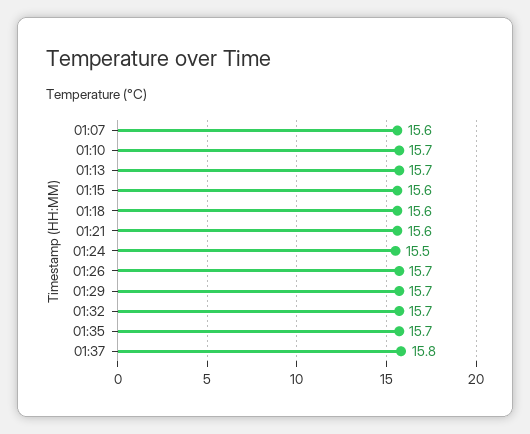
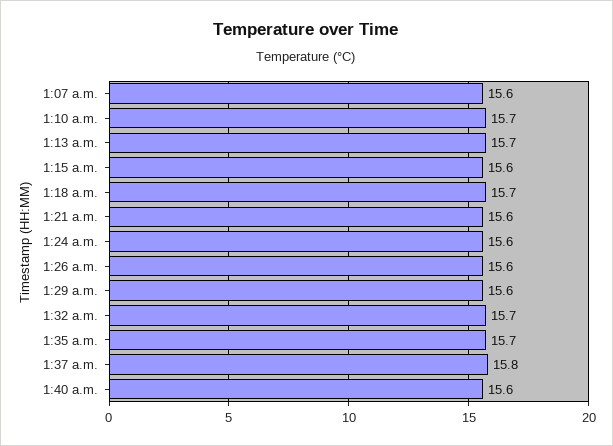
01:18: 15.6 -> 15.7
01:24: 15.5 -> 15.6
01:26: 15.7 -> 15.6
01:29: 15.7 -> 15.6
1:40 a.m.: none -> 15.6

